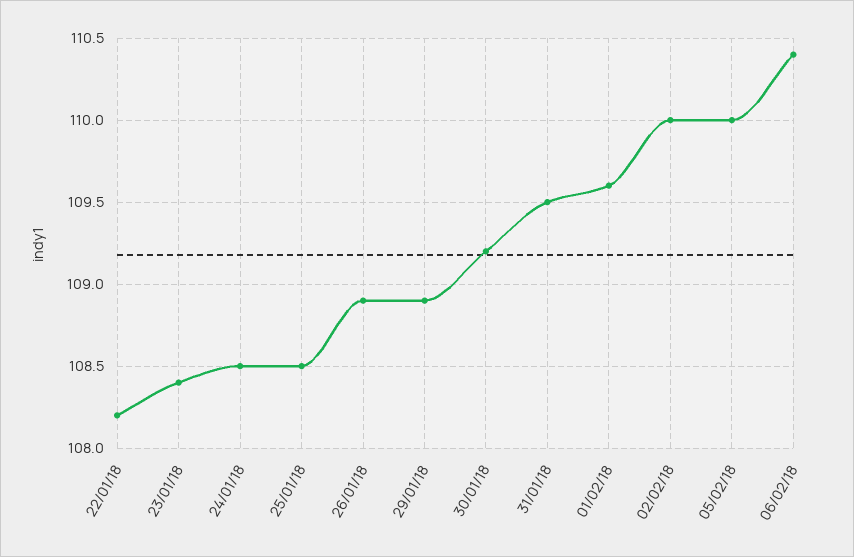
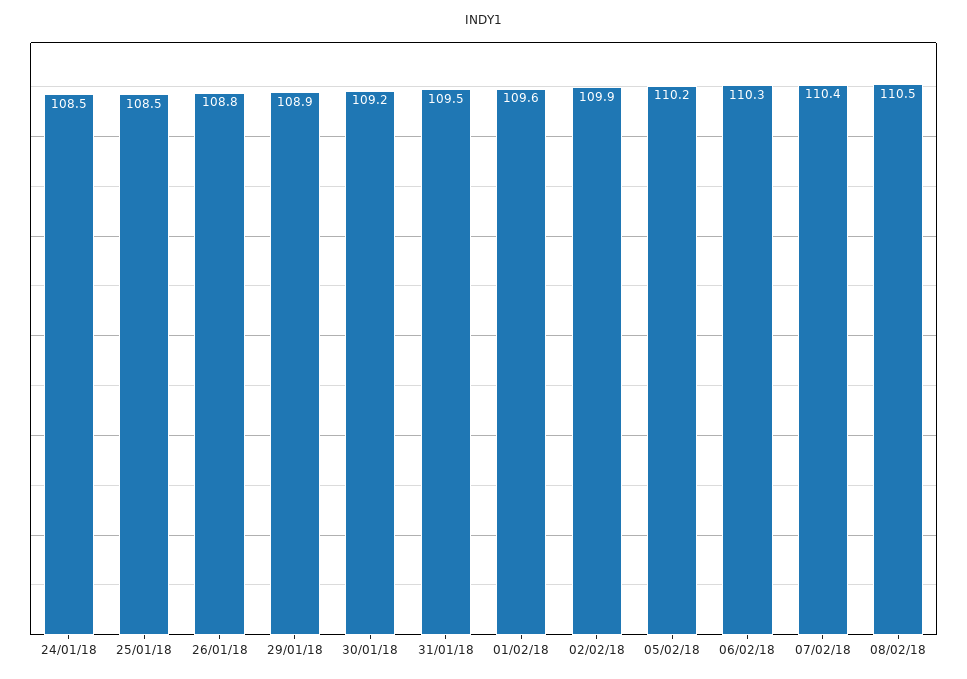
22/01/18: 108.2 -> none
23/01/18: 108.4 -> none
26/01/18: 108.9 -> 108.8
02/02/18: 110 -> 109.9
05/02/18: 110 -> 110.2
06/02/18: 110.4 -> 110.3
07/02/18: none -> 110.4
08/02/18: none -> 110.5

